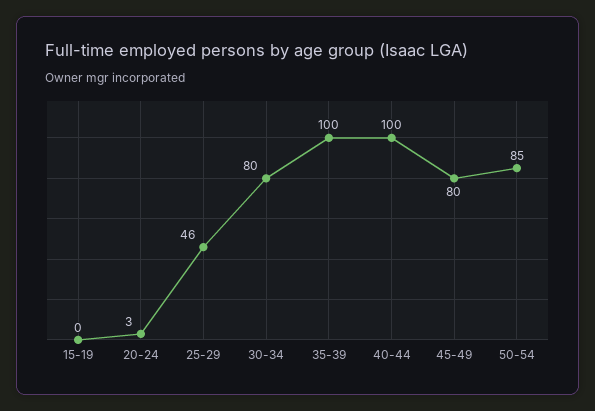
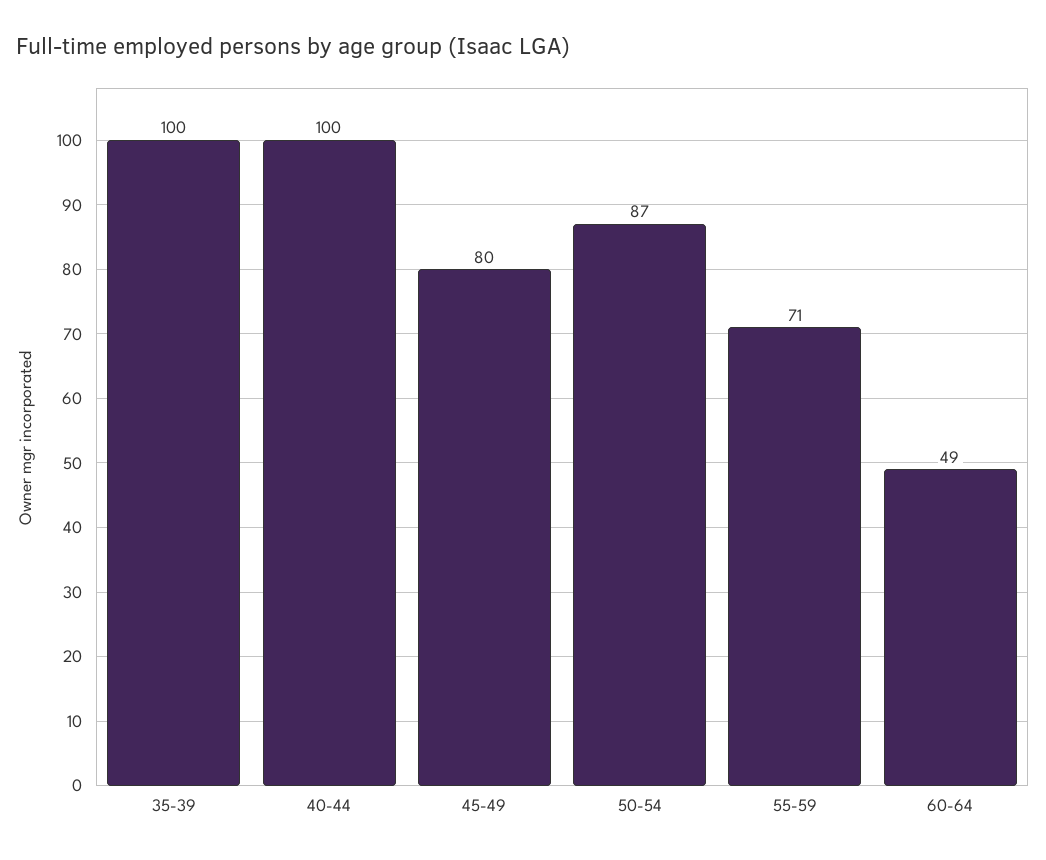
15-19: 0 -> none
20-24: 3 -> none
25-29: 46 -> none
30-34: 80 -> none
50-54: 85 -> 87
55-59: none -> 71
60-64: none -> 49

